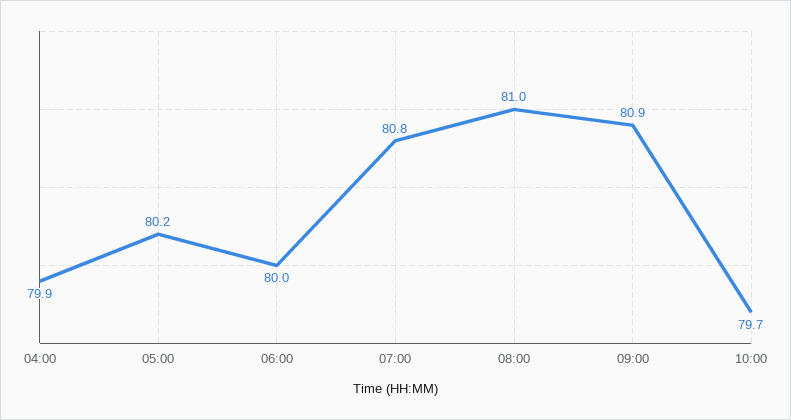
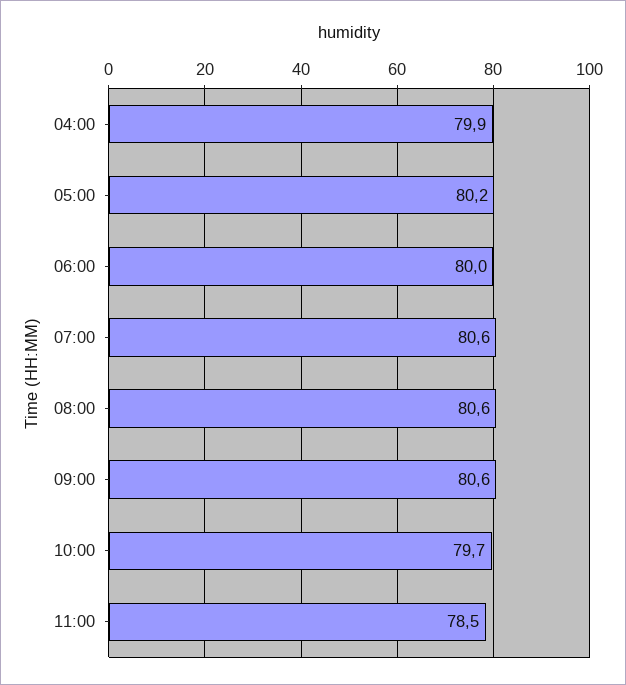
07:00: 80.8 -> 80.6
08:00: 81 -> 80.6
09:00: 80.9 -> 80.6
11:00: none -> 78.5

